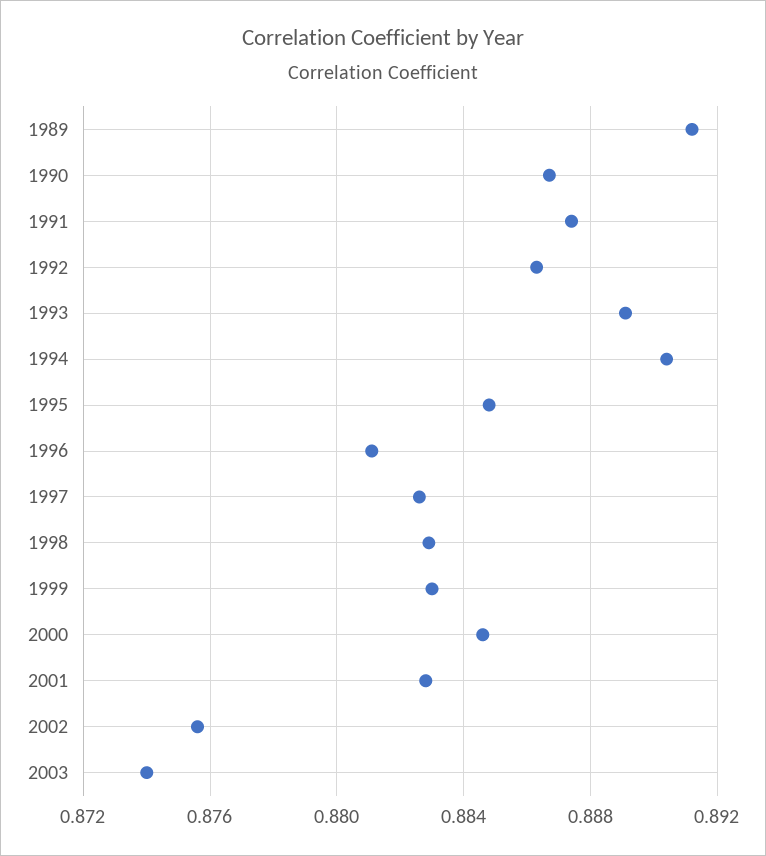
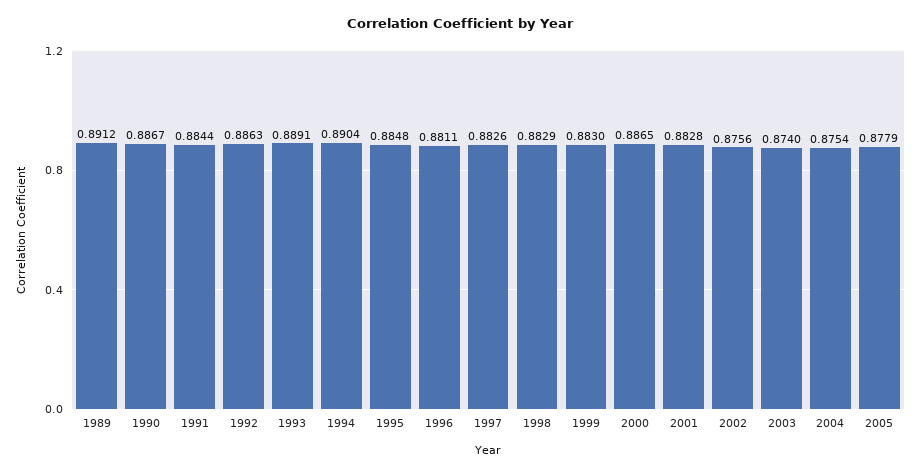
1991: 0.8875 -> 0.8844
2000: 0.8845 -> 0.8865
2004: none -> 0.8754
2005: none -> 0.8779

